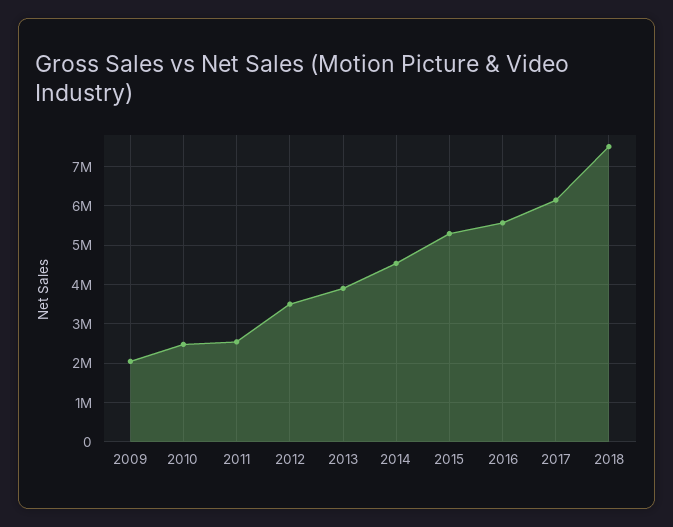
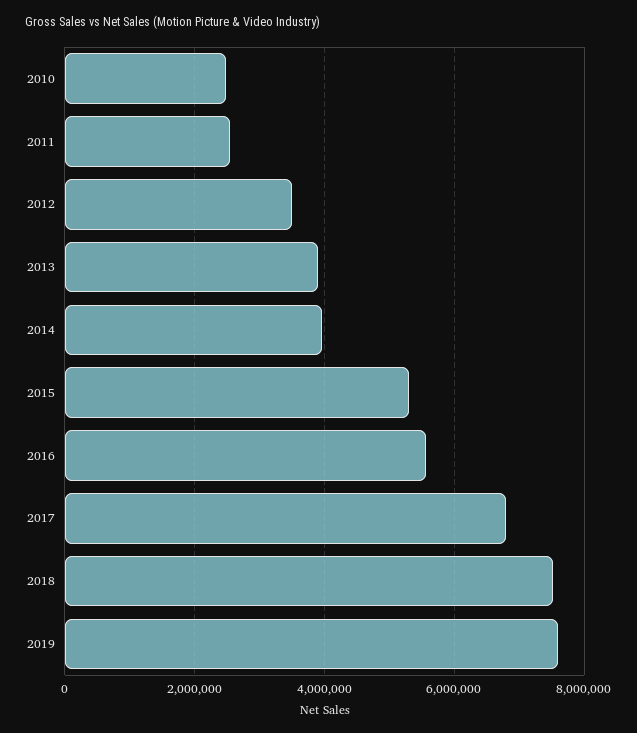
2009: 2000000 -> none
2014: 4600000 -> 4000000
2017: 6200000 -> 6800000
2019: none -> 7600000

